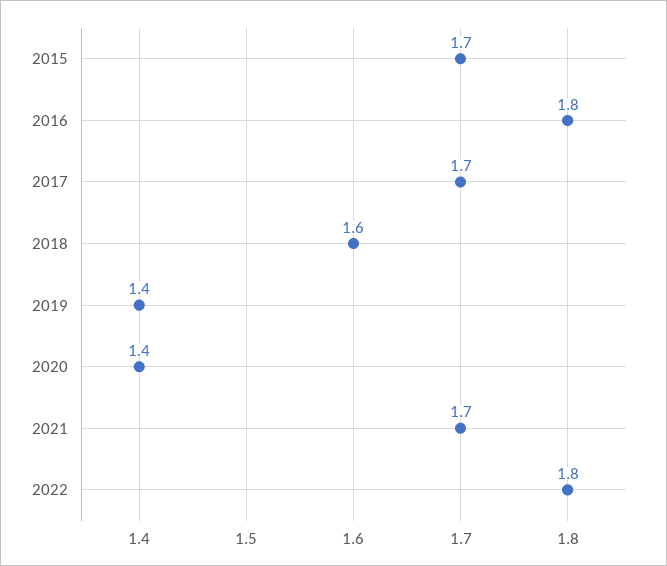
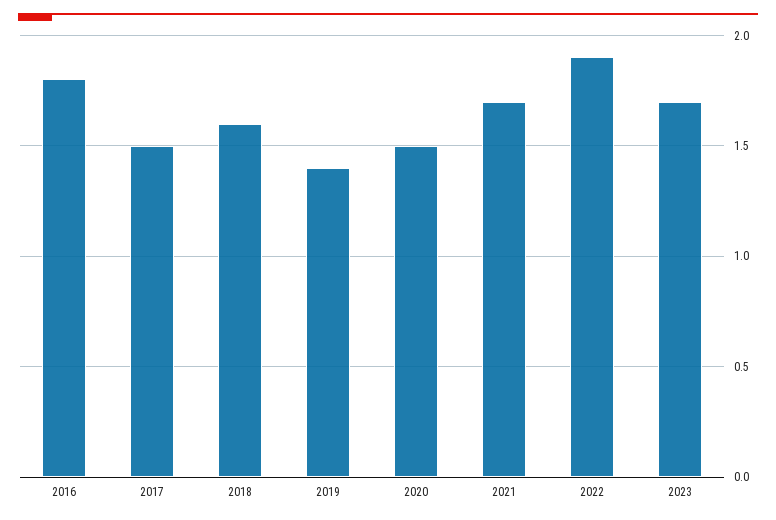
2015: 1.7 -> none
2017: 1.7 -> 1.5
2020: 1.4 -> 1.5
2022: 1.8 -> 1.9
2023: none -> 1.7

